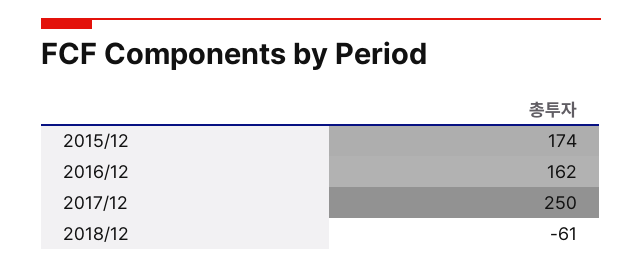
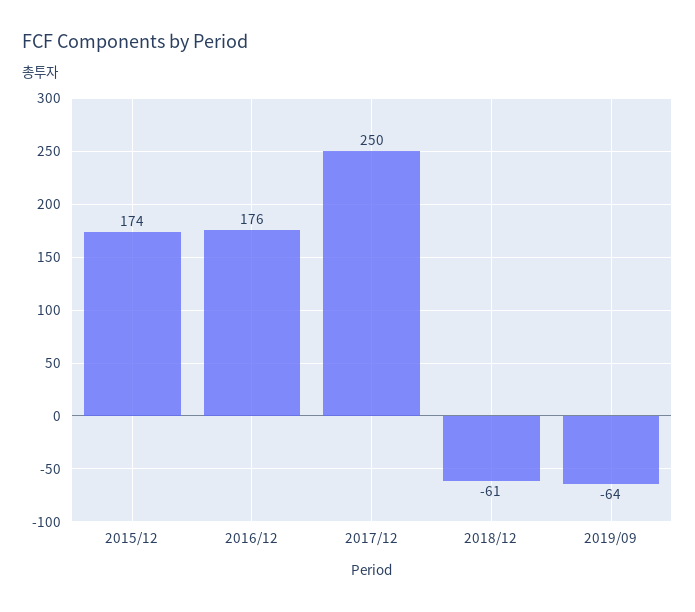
2016/12: 162 -> 176
2019/09: none -> -64

